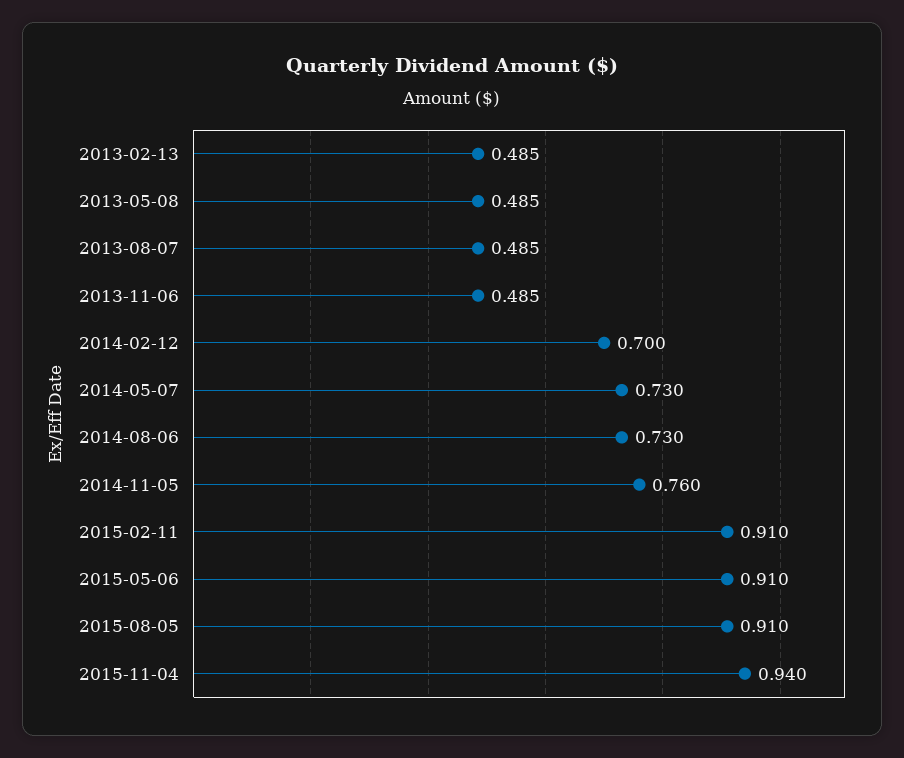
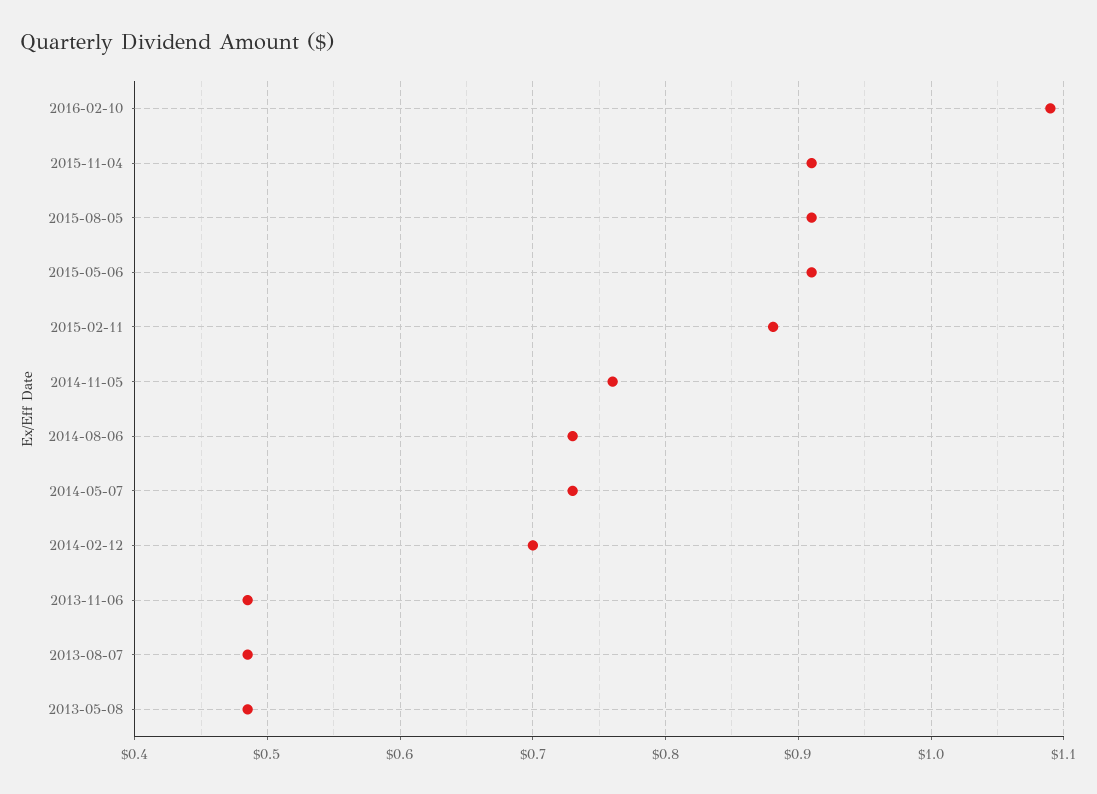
2013-02-13: 0.485 -> none
2015-02-11: 0.91 -> 0.88
2015-11-04: 0.94 -> 0.91
2016-02-10: none -> 1.09

